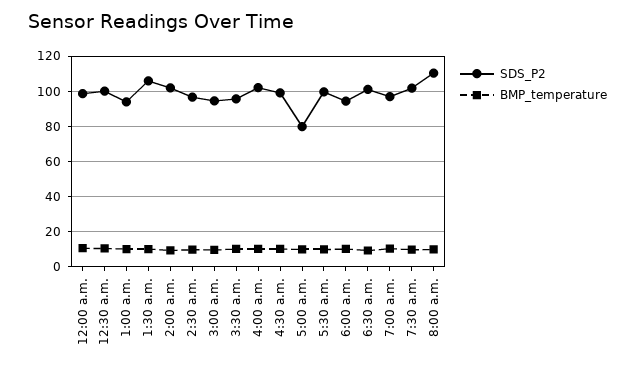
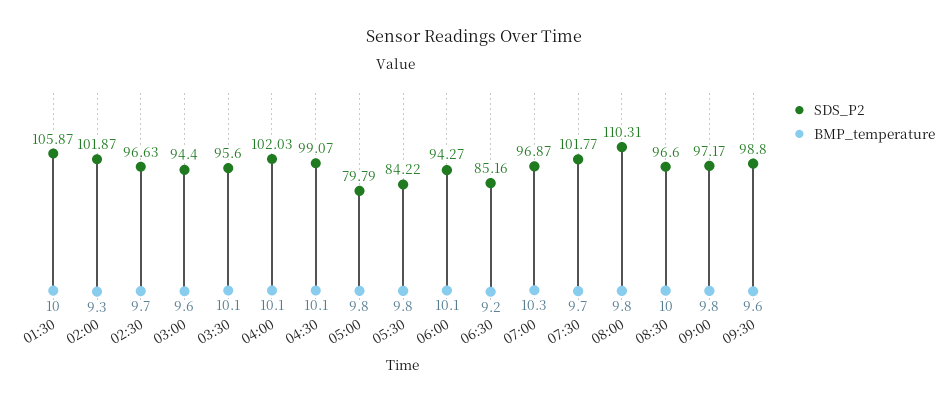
SDS_P2, 12:00 a.m.: 100 -> none
BMP_temperature, 12:00 a.m.: 10 -> none
SDS_P2, 12:30 a.m.: 100 -> none
BMP_temperature, 12:30 a.m.: 10 -> none
SDS_P2, 1:00 a.m.: 95 -> none
BMP_temperature, 1:00 a.m.: 10 -> none
SDS_P2, 5:30 a.m.: 100 -> 84.22
SDS_P2, 6:30 a.m.: 100 -> 85.16
SDS_P2, 08:30: none -> 96.6
BMP_temperature, 08:30: none -> 10
SDS_P2, 09:00: none -> 97.17
BMP_temperature, 09:00: none -> 9.8
SDS_P2, 09:30: none -> 98.8
BMP_temperature, 09:30: none -> 9.6

